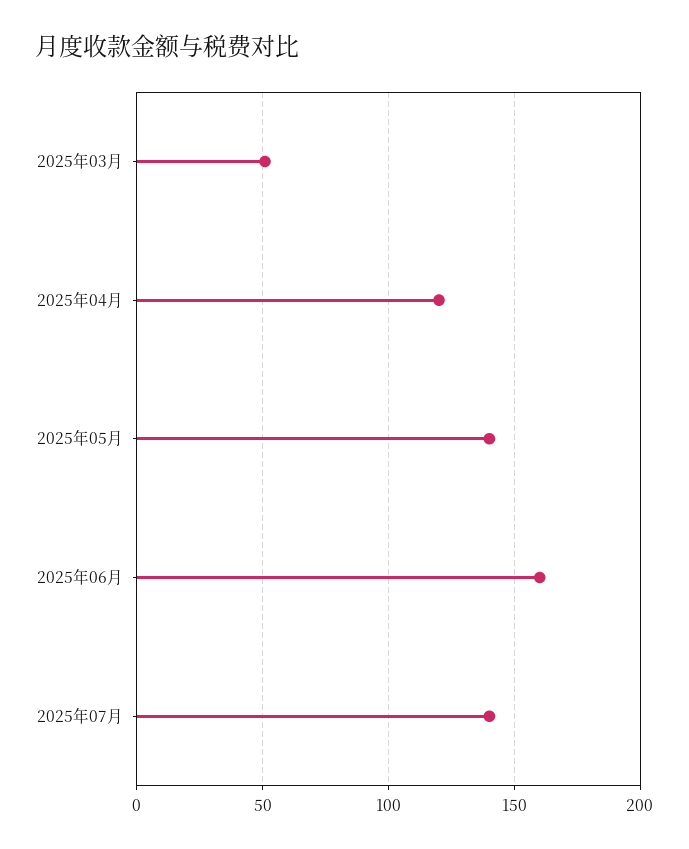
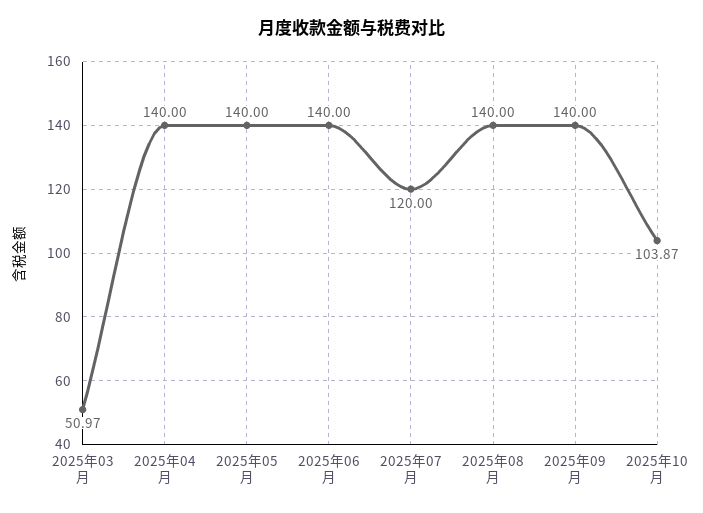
2025年04月: 120 -> 140
2025年06月: 160 -> 140
2025年07月: 140 -> 120
2025年08月: none -> 140
2025年09月: none -> 140
2025年10月: none -> 103.87

